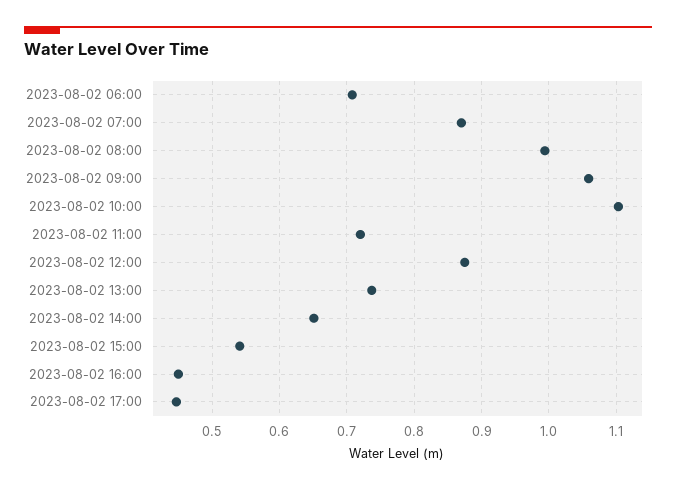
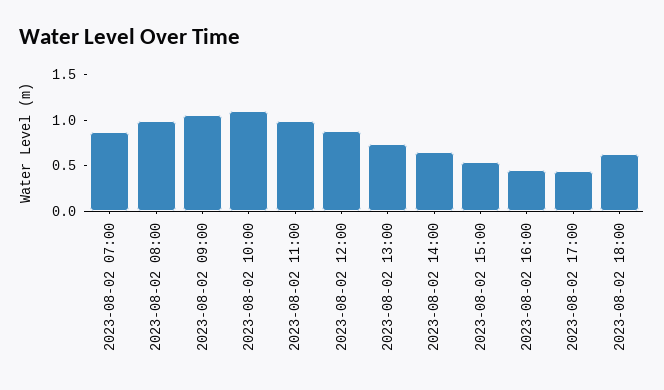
2023-08-02 06:00: 0.71 -> none
2023-08-02 11:00: 0.72 -> 1
2023-08-02 18:00: none -> 0.6

